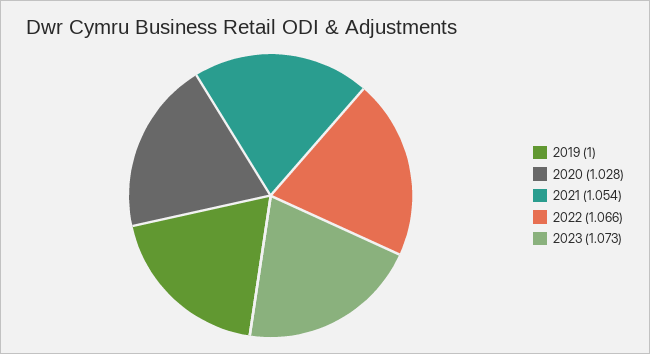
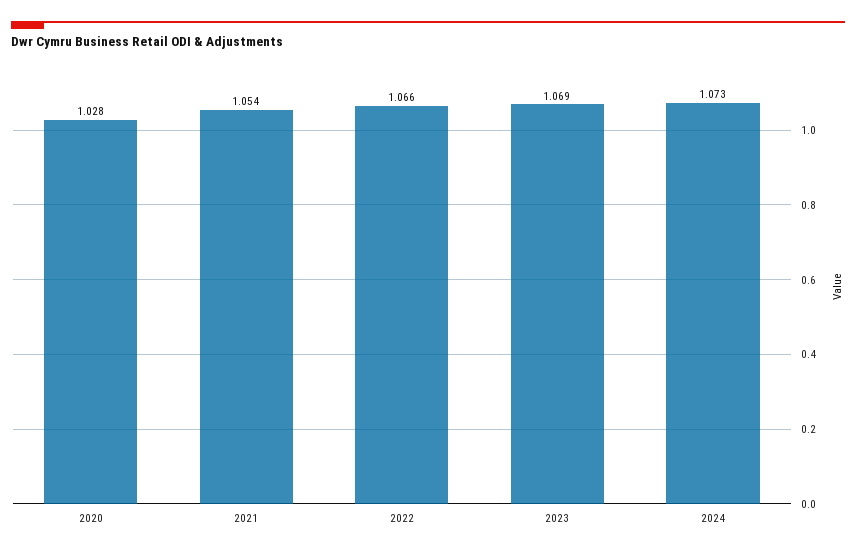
2019: 1 -> none
2023: 1.073 -> 1.069
2024: none -> 1.073

